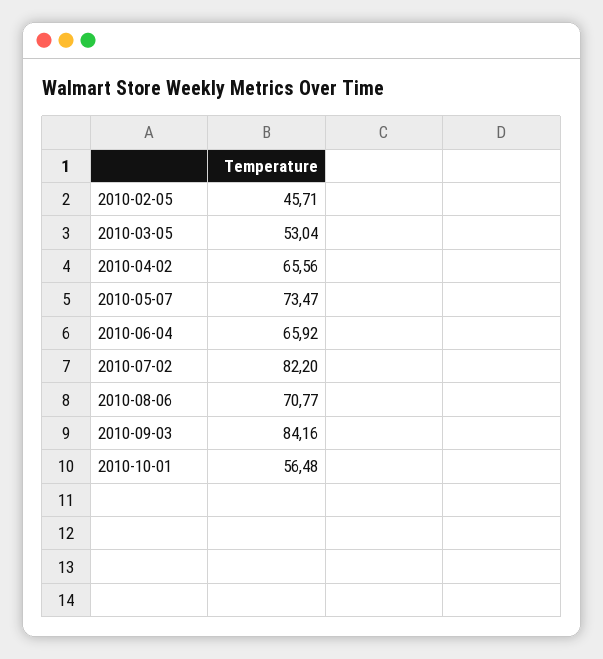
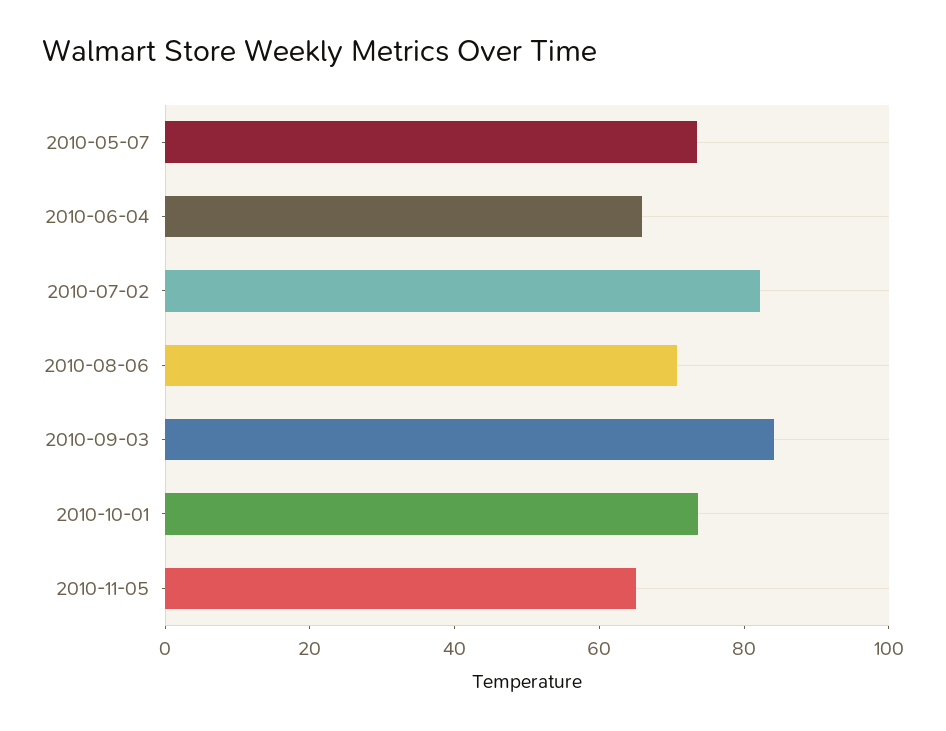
2010-02-05: 45.71 -> none
2010-03-05: 53.04 -> none
2010-04-02: 65.56 -> none
2010-10-01: 56.48 -> 75
2010-11-05: none -> 65

